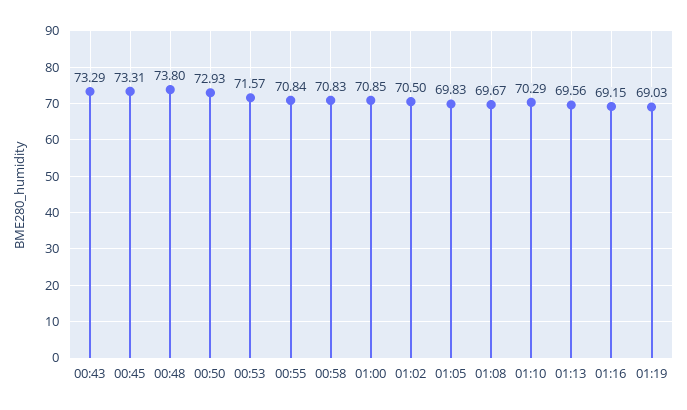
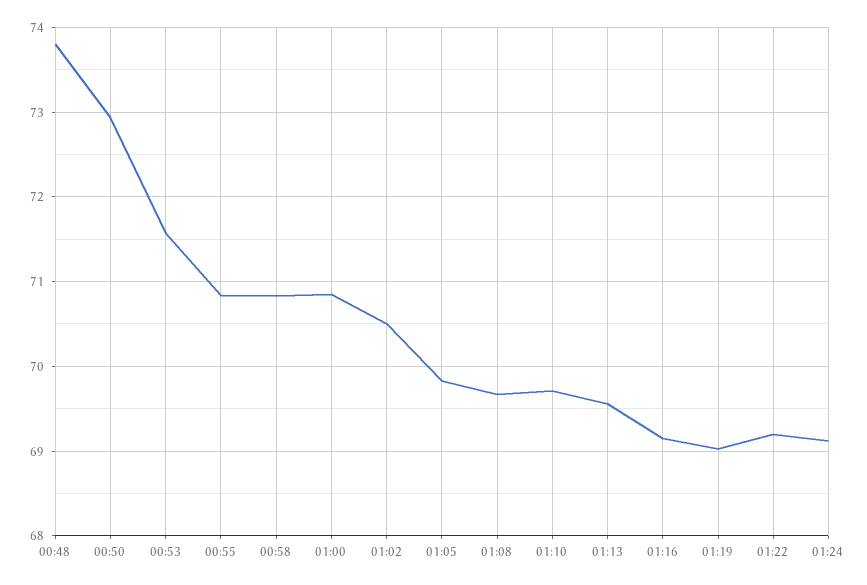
00:43: 73.29 -> none
00:45: 73.31 -> none
01:10: 70.29 -> 69.7
01:22: none -> 69.2
01:24: none -> 69.1

